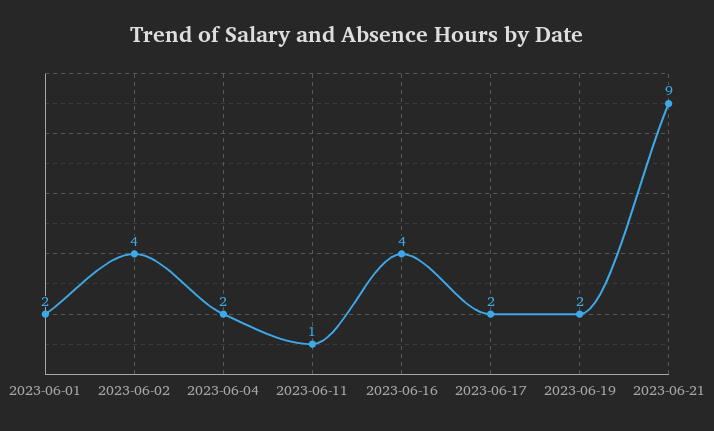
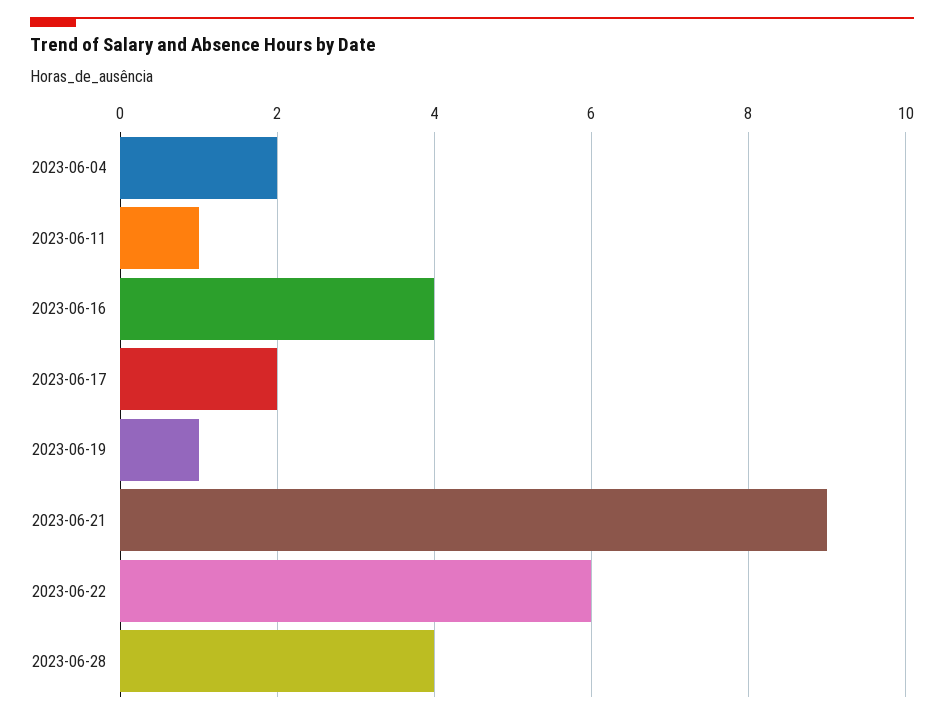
2023-06-01: 2 -> none
2023-06-02: 4 -> none
2023-06-19: 2 -> 1
2023-06-22: none -> 6
2023-06-28: none -> 4

